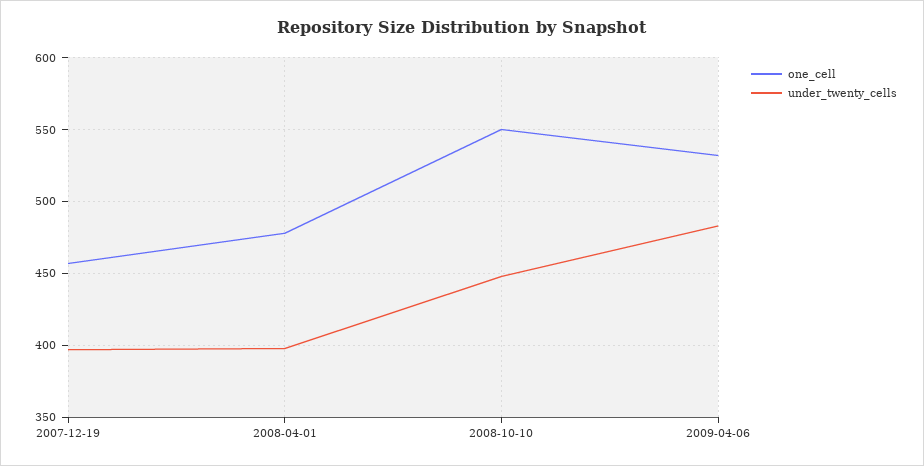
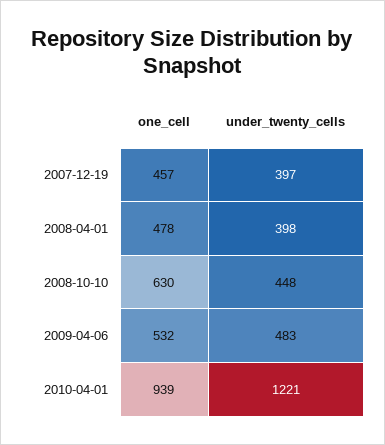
one_cell, 2008-10-10: 550 -> 630
one_cell, 2010-04-01: none -> 939
under_twenty_cells, 2010-04-01: none -> 1221

